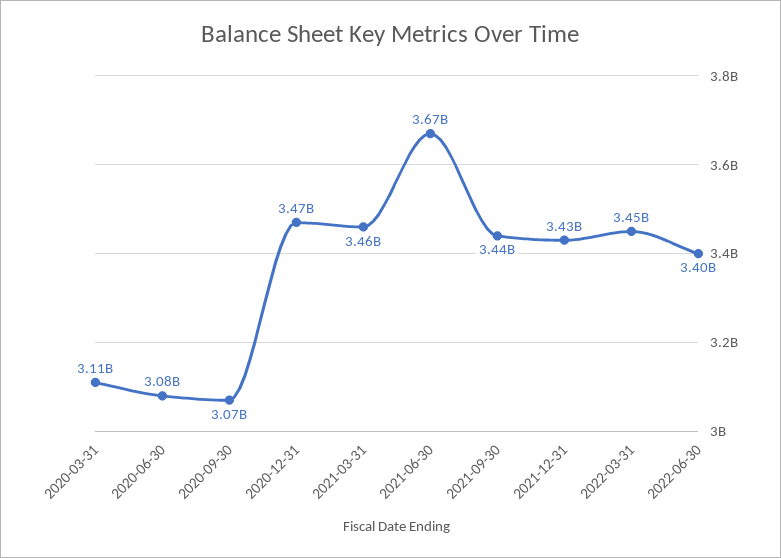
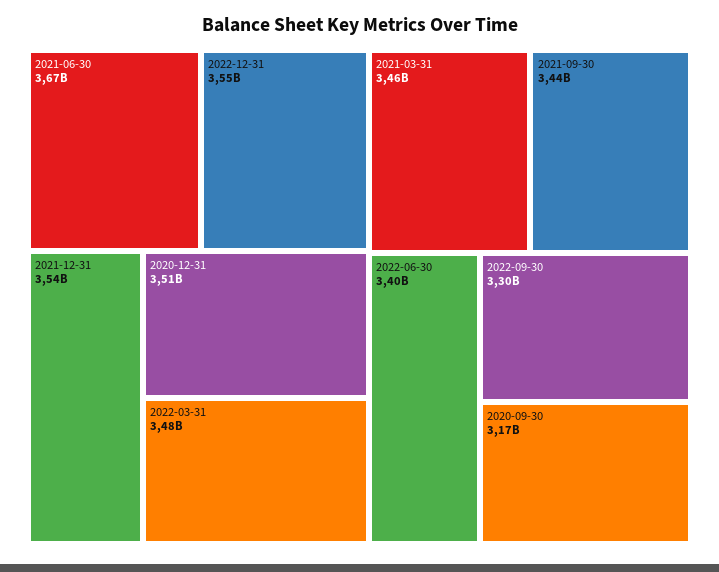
2020-03-31: 3110000000 -> none
2020-06-30: 3080000000 -> none
2020-09-30: 3070000000 -> 3170000000
2020-12-31: 3470000000 -> 3510000000
2021-12-31: 3430000000 -> 3540000000
2022-03-31: 3450000000 -> 3480000000
2022-12-31: none -> 3550000000
2022-09-30: none -> 3300000000

